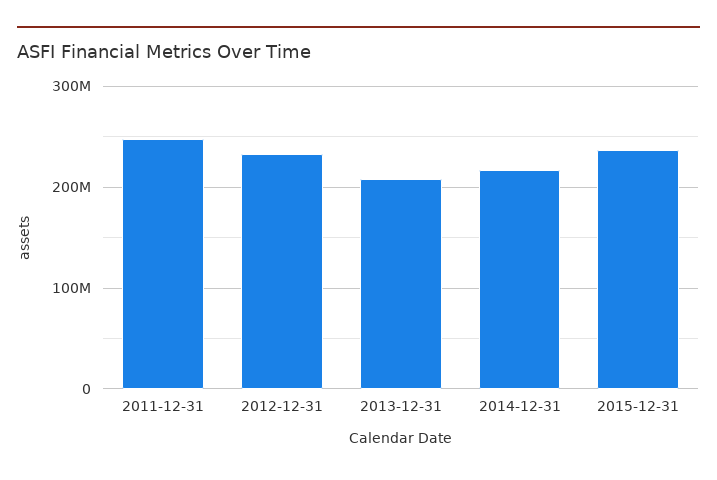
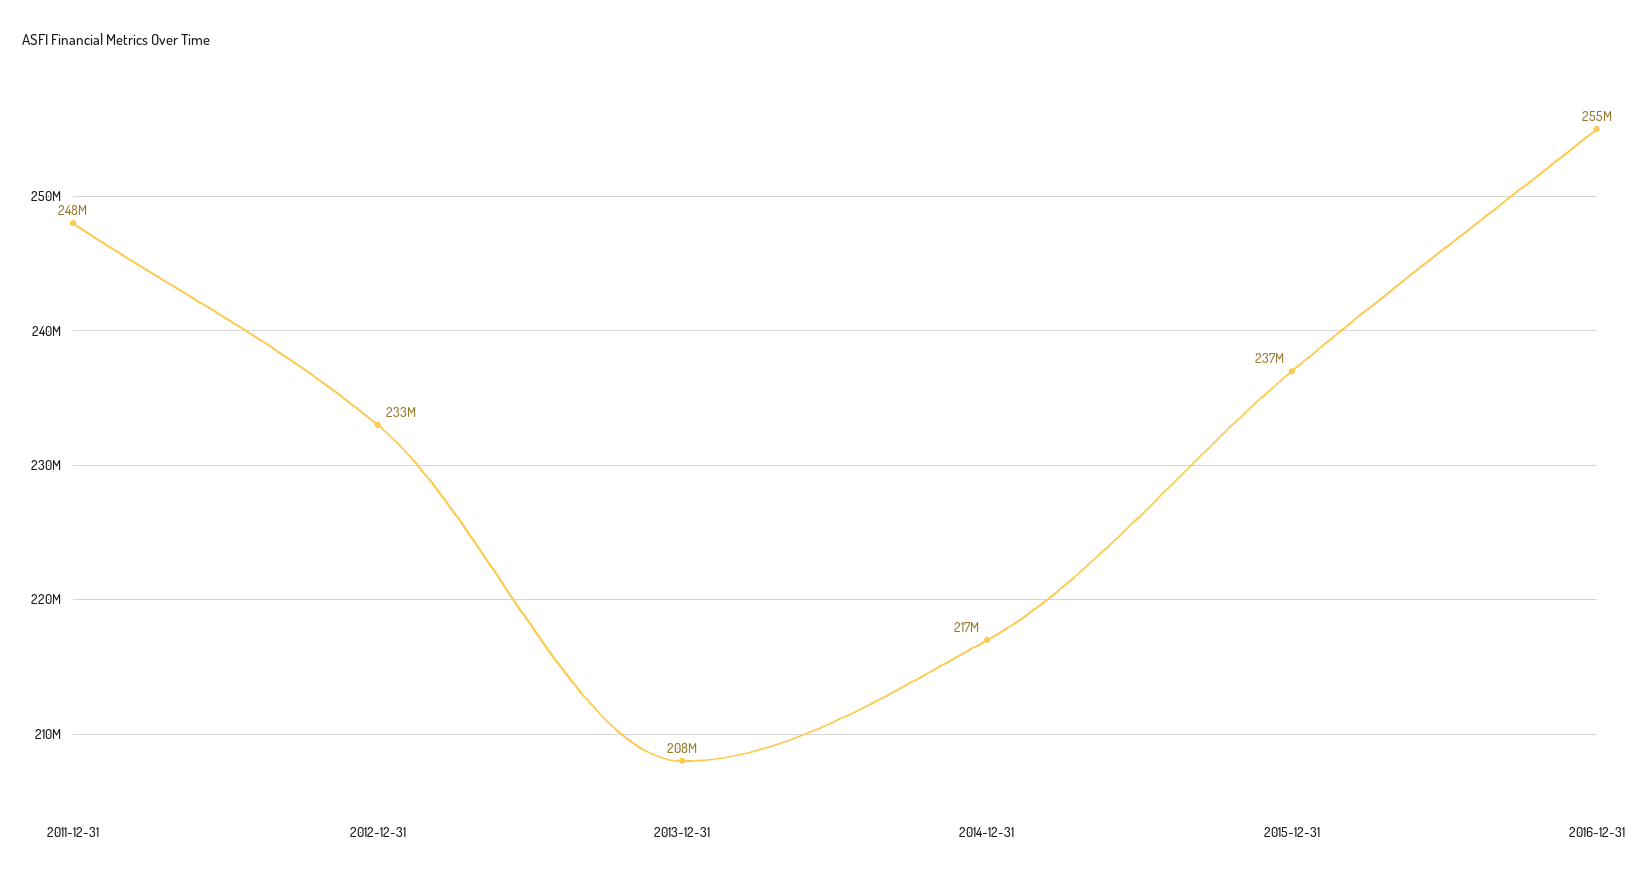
2016-12-31: none -> 255000000

